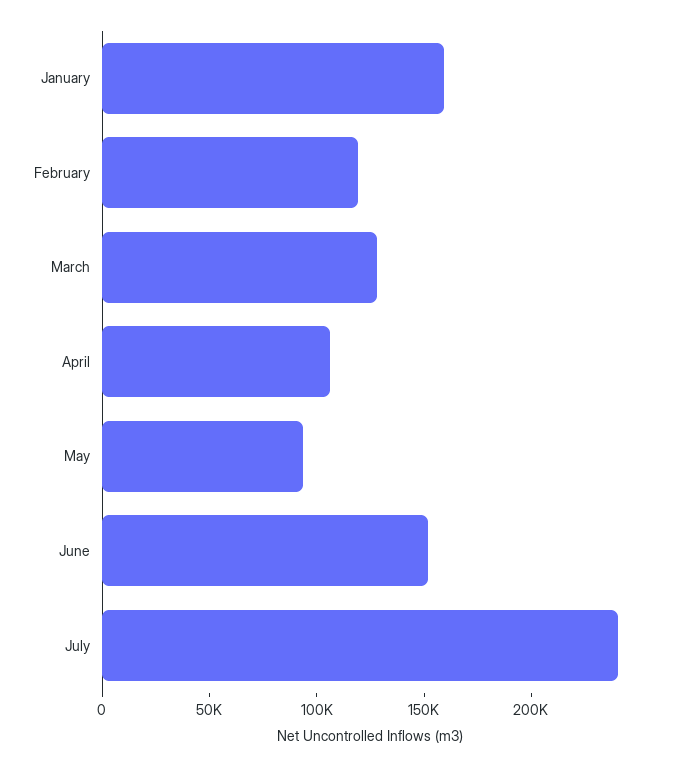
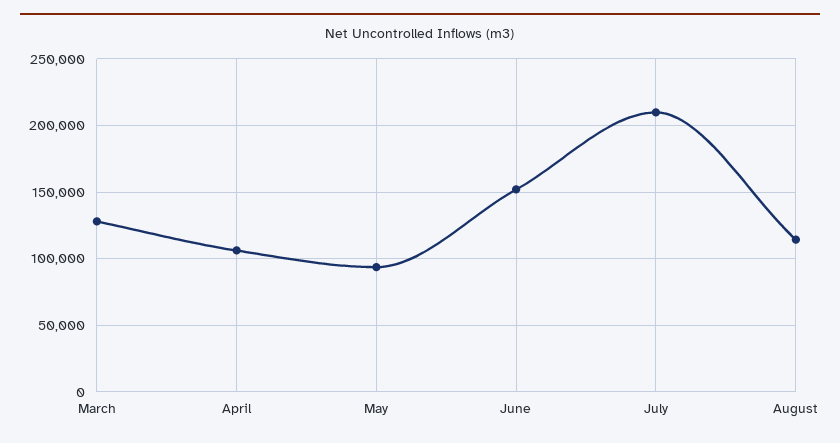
January: 160000 -> none
February: 120000 -> none
July: 240000 -> 210000
August: none -> 115000

